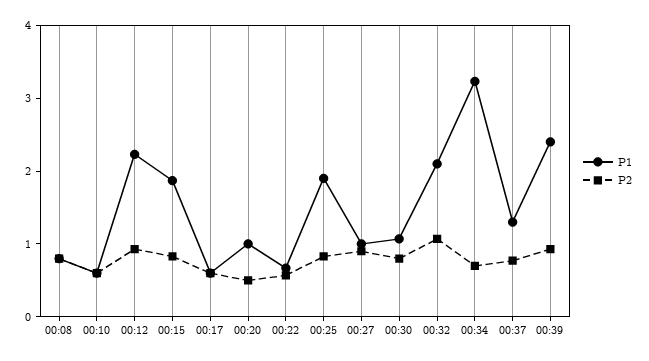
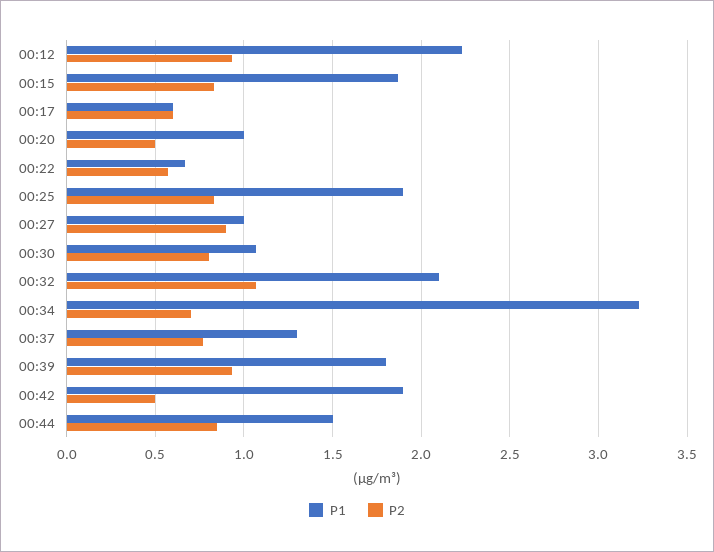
P1, 00:08: 0.8 -> none
P2, 00:08: 0.8 -> none
P1, 00:10: 0.6 -> none
P2, 00:10: 0.6 -> none
P1, 00:39: 2.4 -> 1.8
P1, 00:42: none -> 1.9
P2, 00:42: none -> 0.5
P1, 00:44: none -> 1.5
P2, 00:44: none -> 0.85

